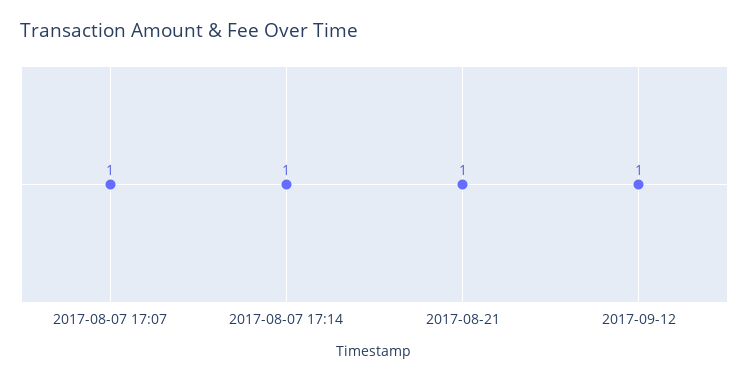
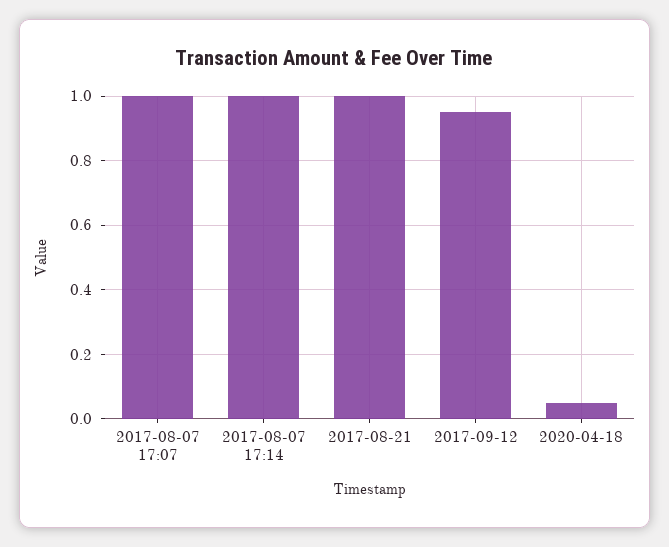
2017-09-12: 1 -> 0.95
2020-04-18: none -> 0.05

